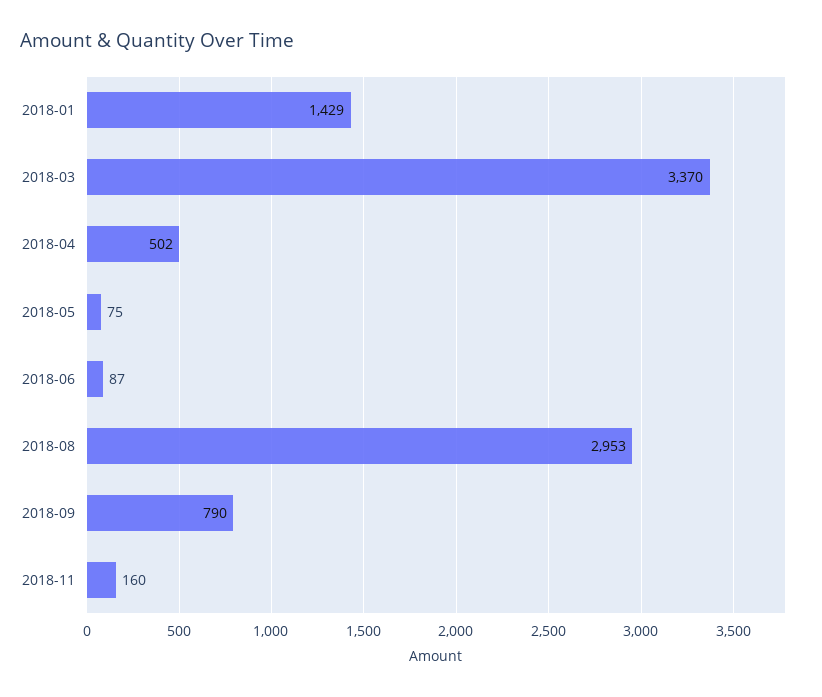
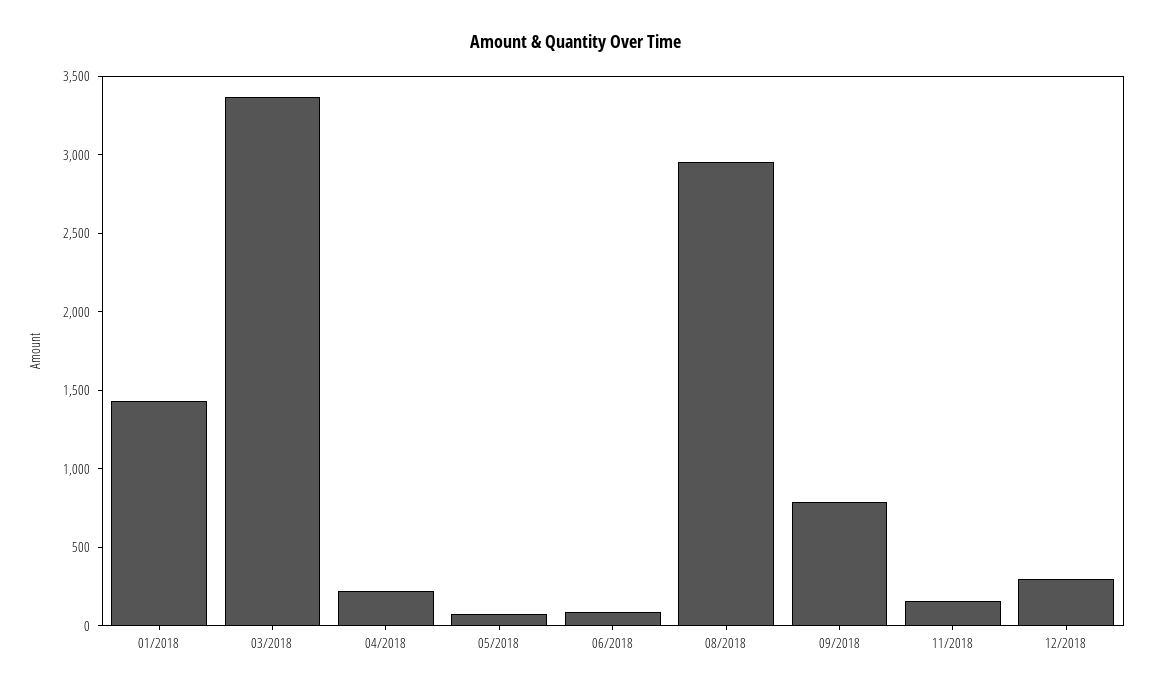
2018-04: 502 -> 200
12/2018: none -> 300

